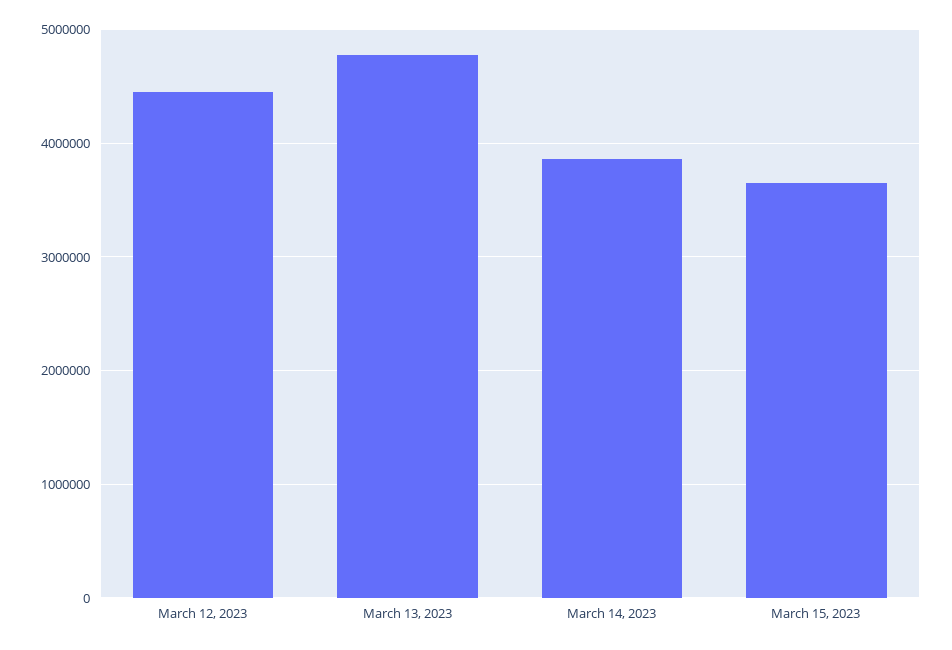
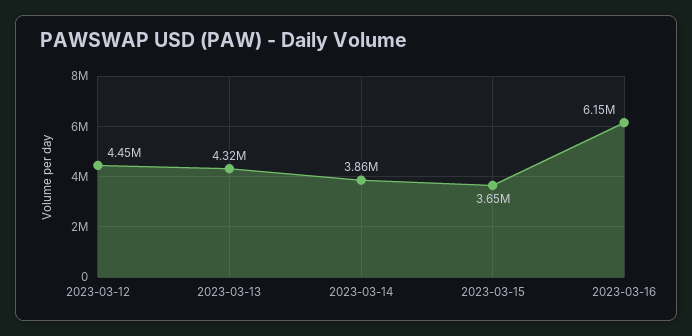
March 13, 2023: 4800000 -> 4320000
2023-03-16: none -> 6150000

